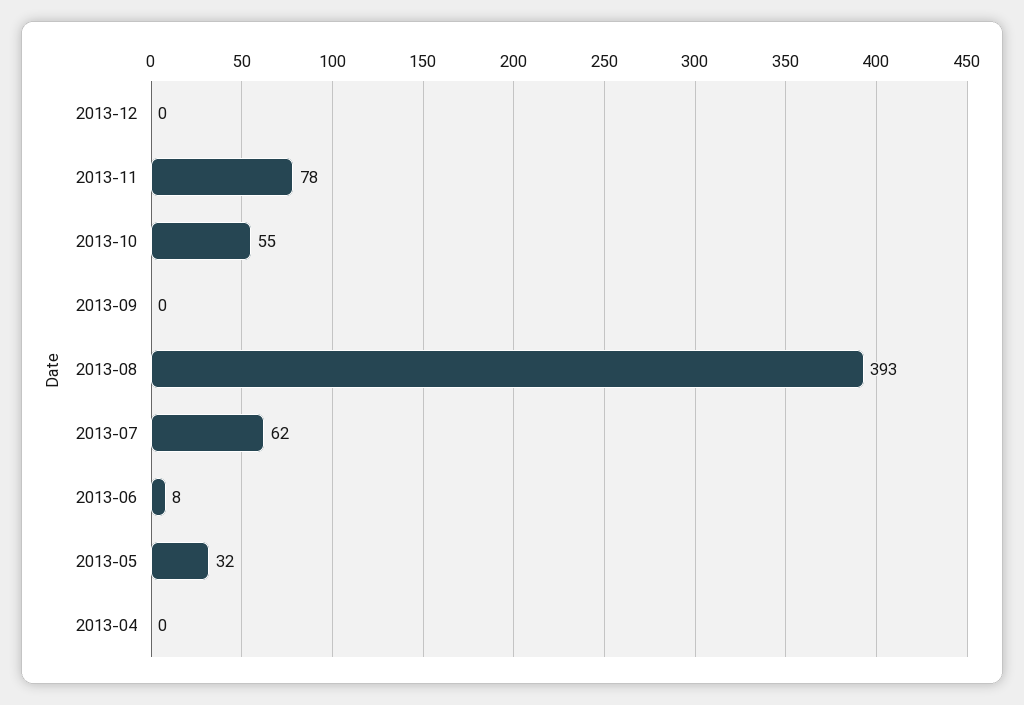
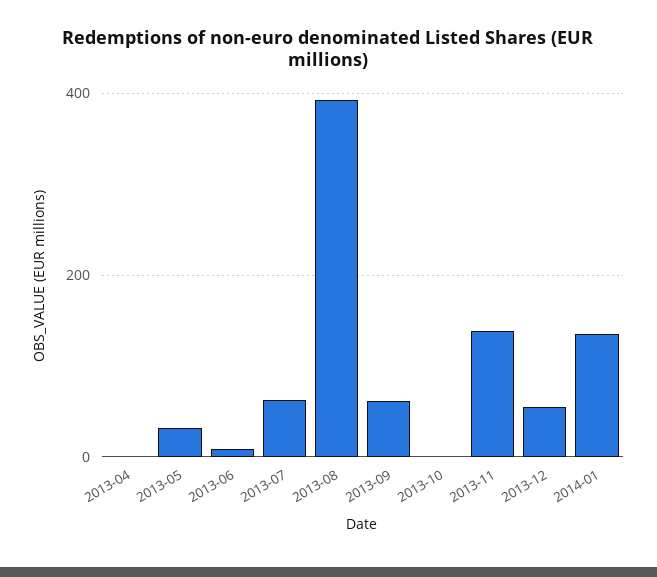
2013-12: 0 -> 60
2013-11: 78 -> 140
2013-10: 55 -> 0
2013-09: 0 -> 60
2014-01: none -> 140

